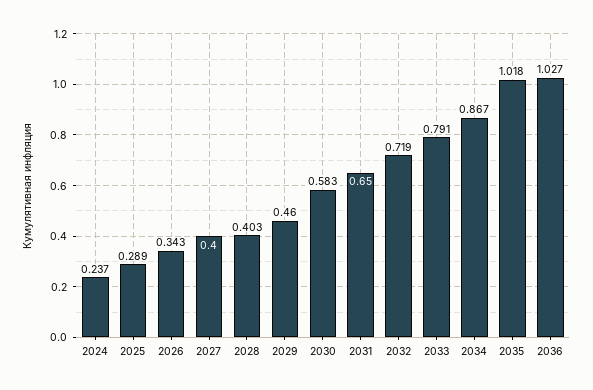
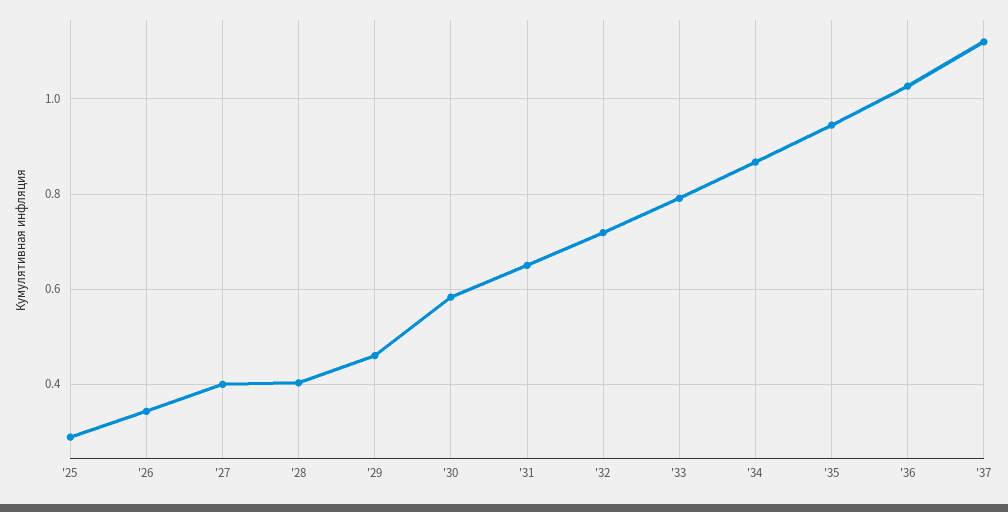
2024: 0.237 -> none
2035: 1.018 -> 0.94
'37: none -> 1.12

